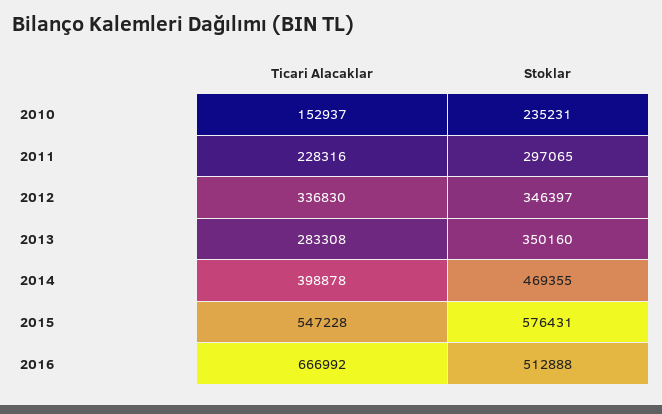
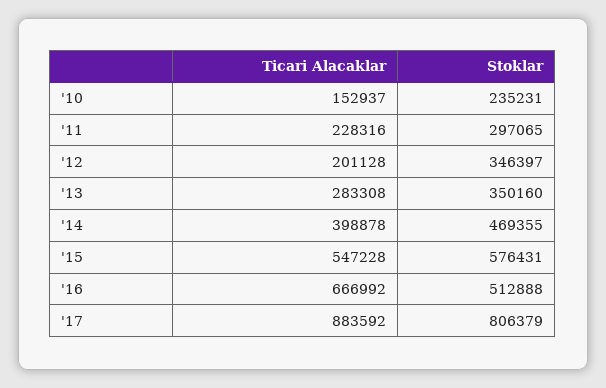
Ticari Alacaklar, 2012: 336830 -> 201128
Ticari Alacaklar, '17: none -> 883592
Stoklar, '17: none -> 806379

